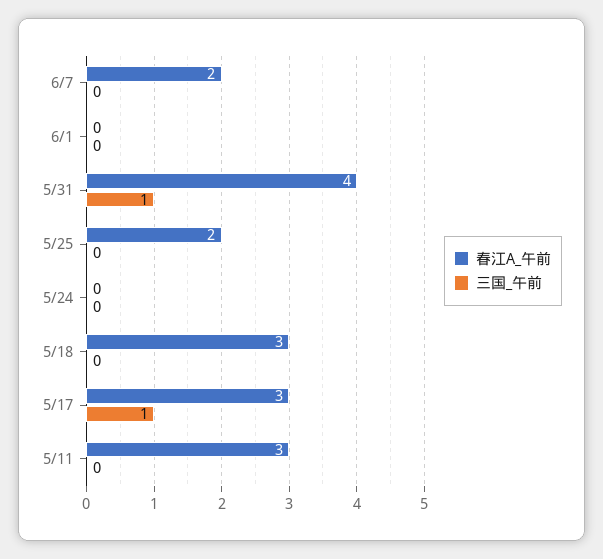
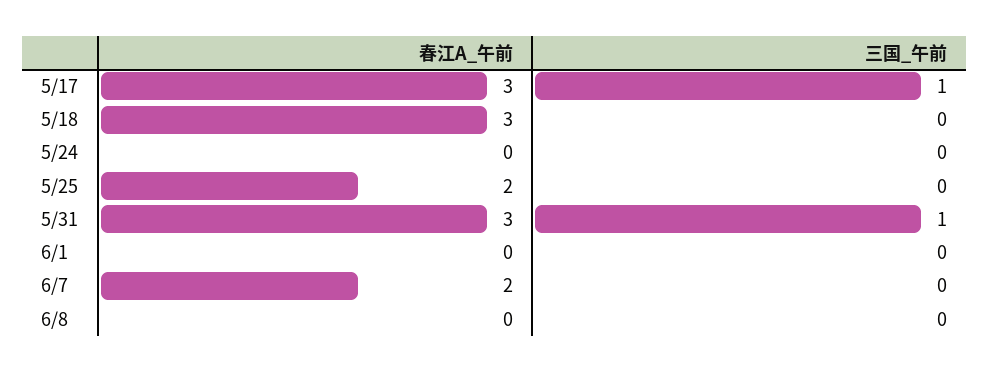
春江A_午前, 5/31: 4 -> 3
春江A_午前, 5/11: 3 -> none
三国_午前, 5/11: 0 -> none
春江A_午前, 6/8: none -> 0
三国_午前, 6/8: none -> 0

